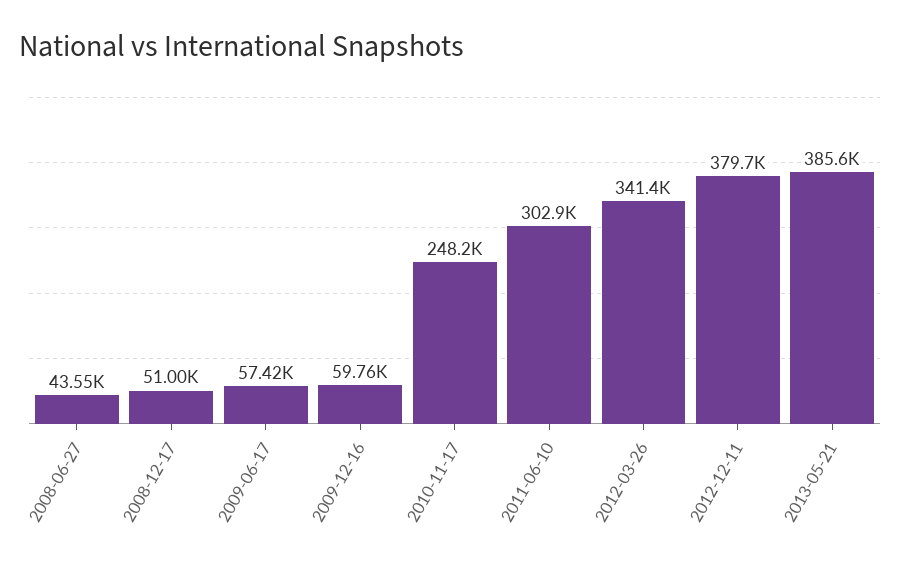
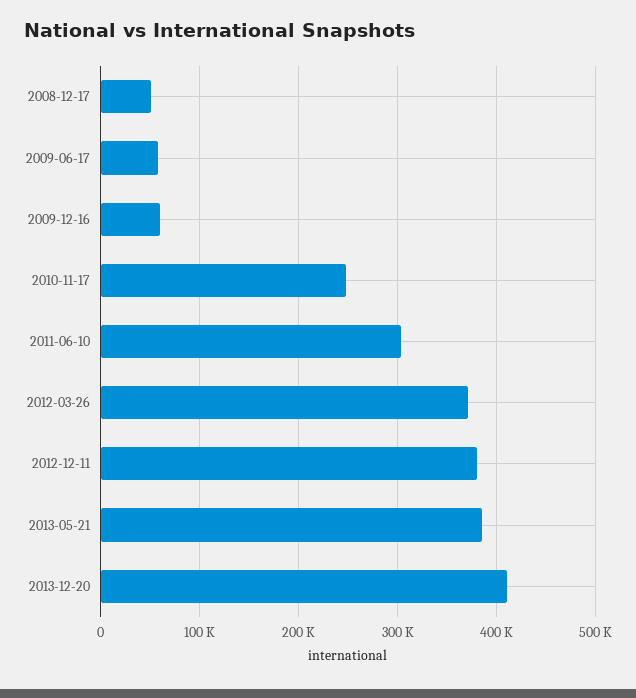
2008-06-27: 43550 -> none
2012-03-26: 341400 -> 370000
2013-12-20: none -> 410000

